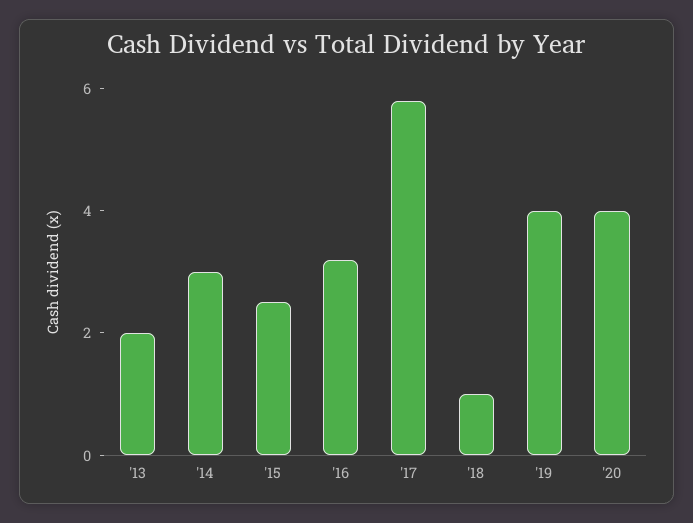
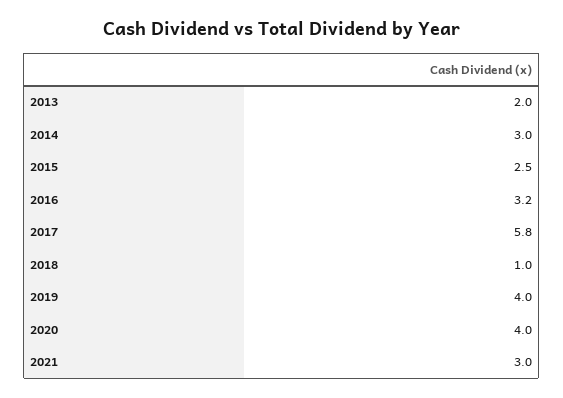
2021: none -> 3

